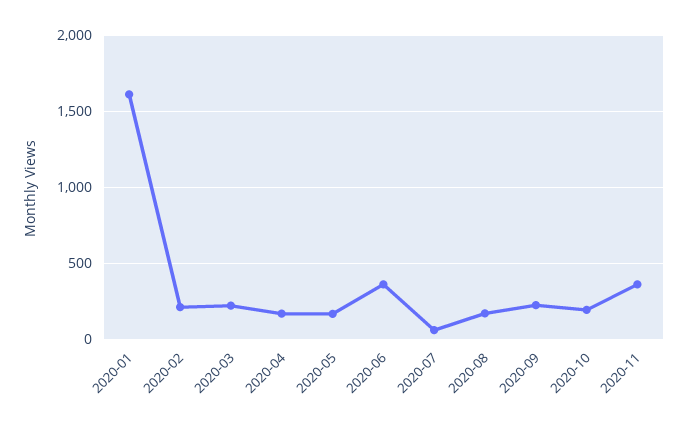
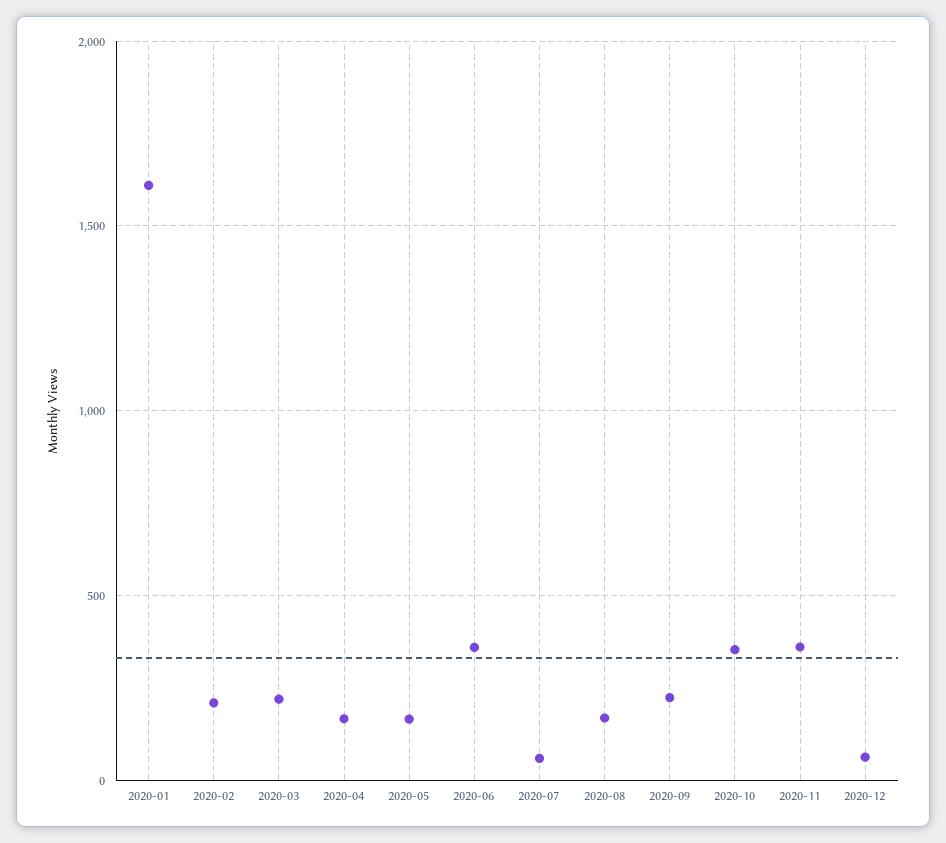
2020-10: 200 -> 350
2020-12: none -> 50

